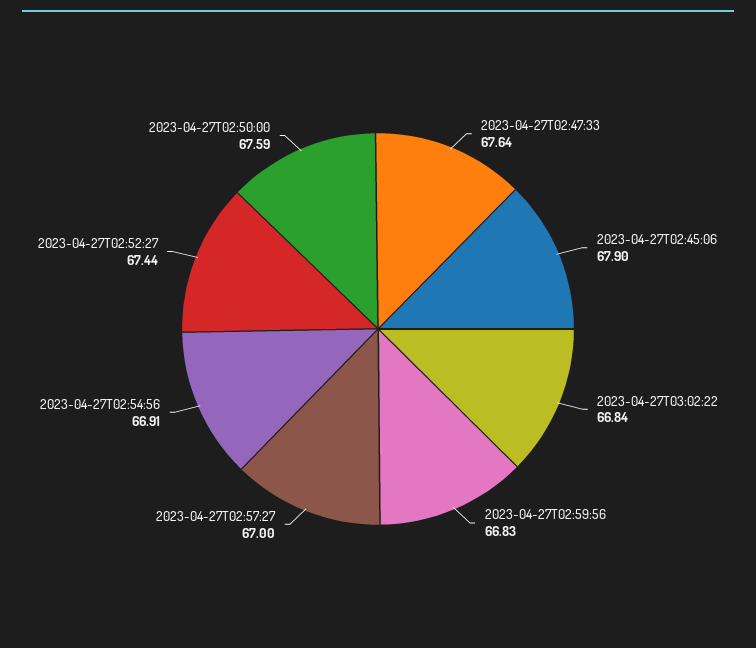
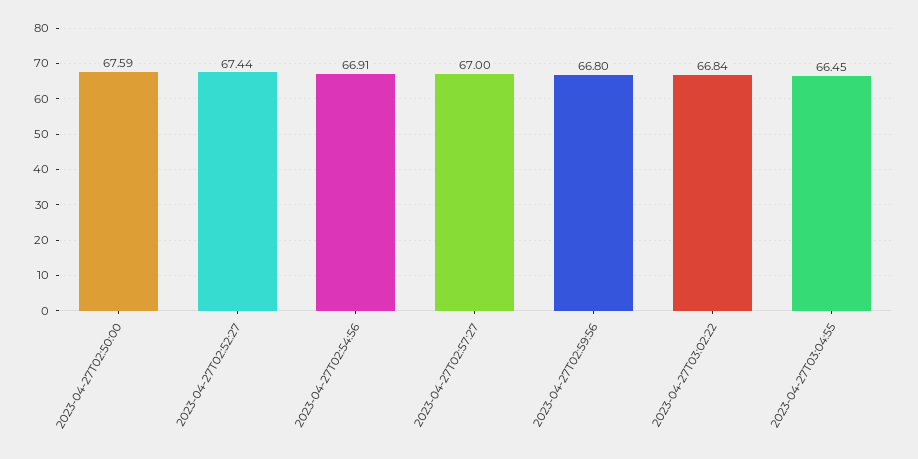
2023-04-27T02:47:33: 67.64 -> none
2023-04-27T02:45:06: 67.9 -> none
2023-04-27T02:59:56: 66.83 -> 66.8
2023-04-27T03:04:55: none -> 66.45

